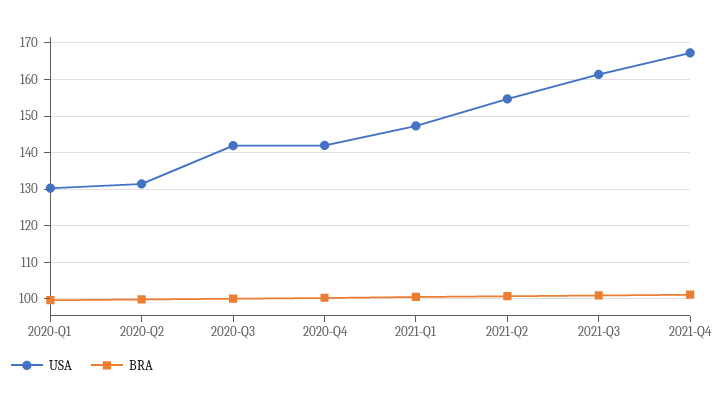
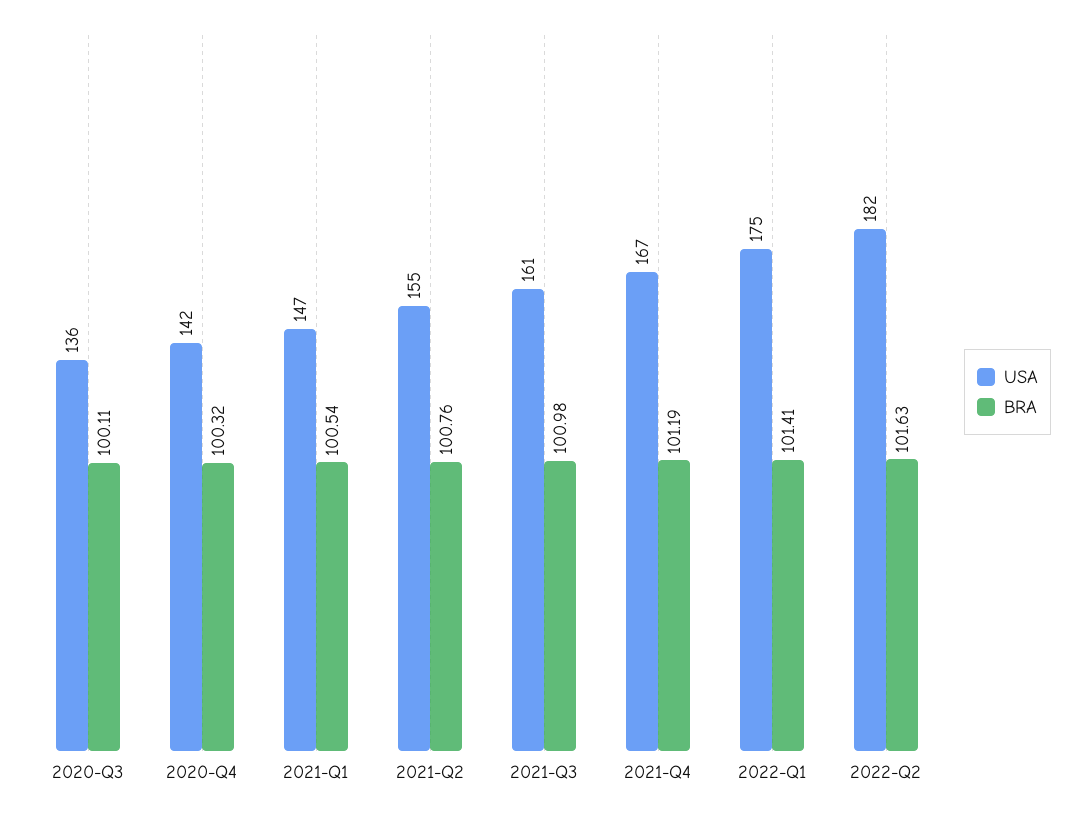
USA, 2020-Q1: 130 -> none
BRA, 2020-Q1: 100 -> none
USA, 2020-Q2: 132 -> none
BRA, 2020-Q2: 100 -> none
USA, 2020-Q3: 142 -> 136
USA, 2022-Q1: none -> 175
BRA, 2022-Q1: none -> 101.41
USA, 2022-Q2: none -> 182
BRA, 2022-Q2: none -> 101.63

